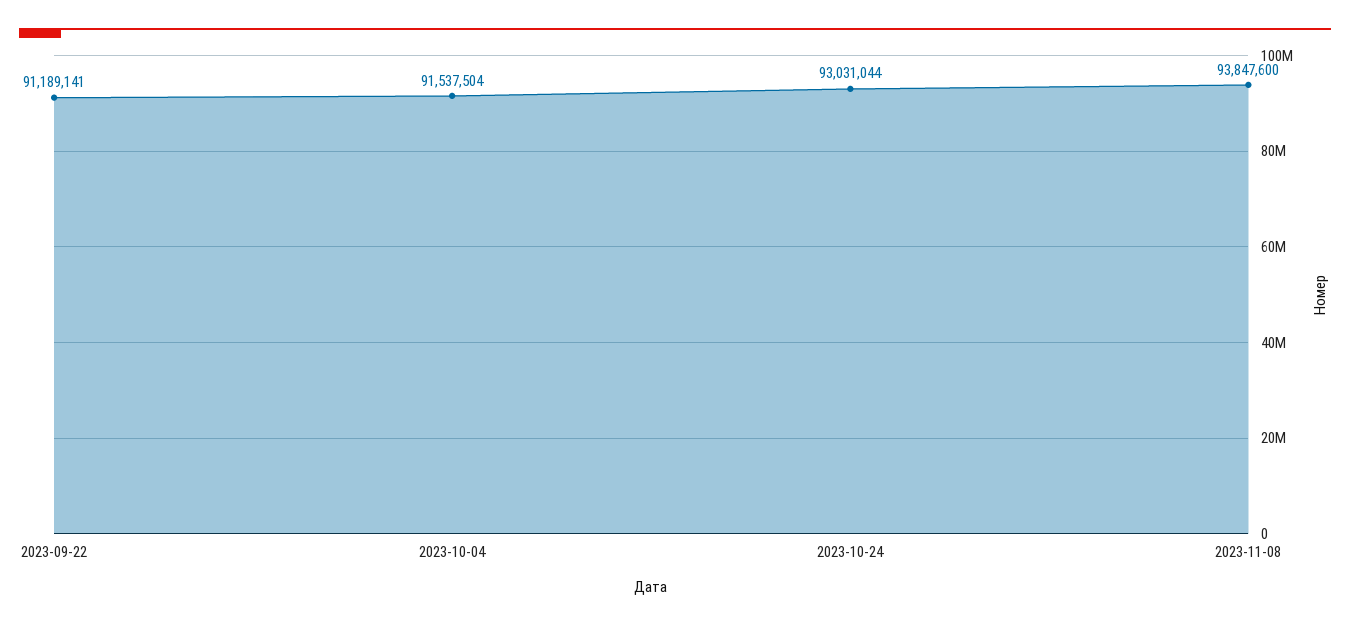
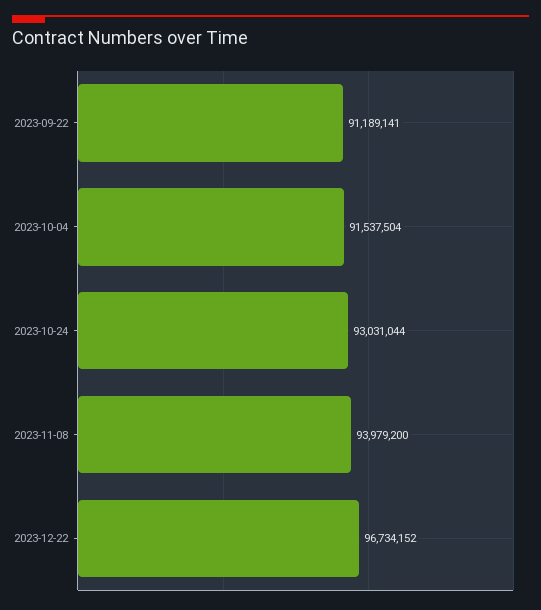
2023-11-08: 93847600 -> 93979200
2023-12-22: none -> 96734152

